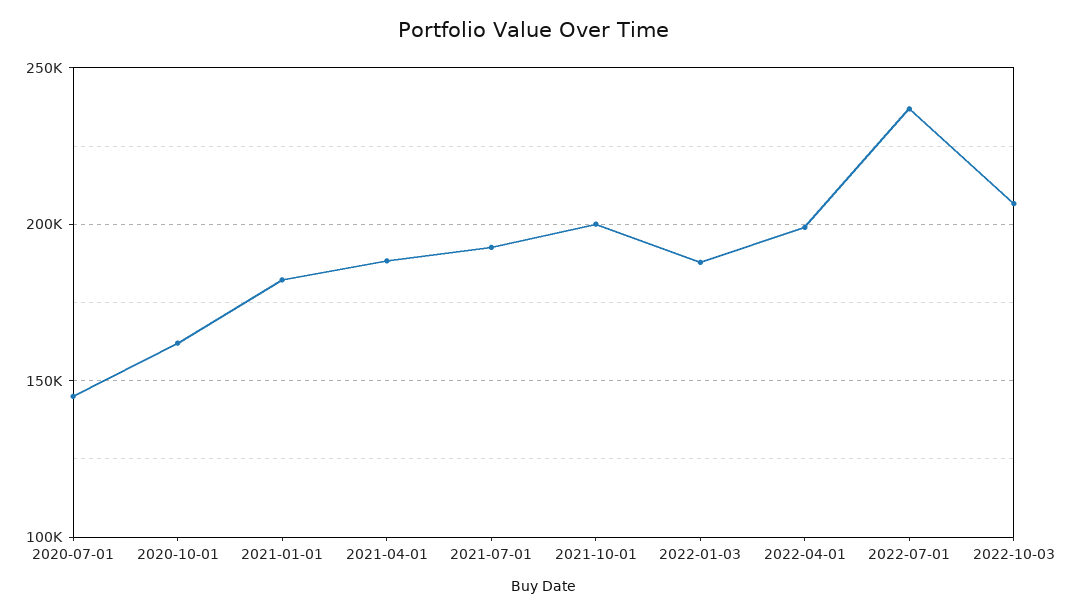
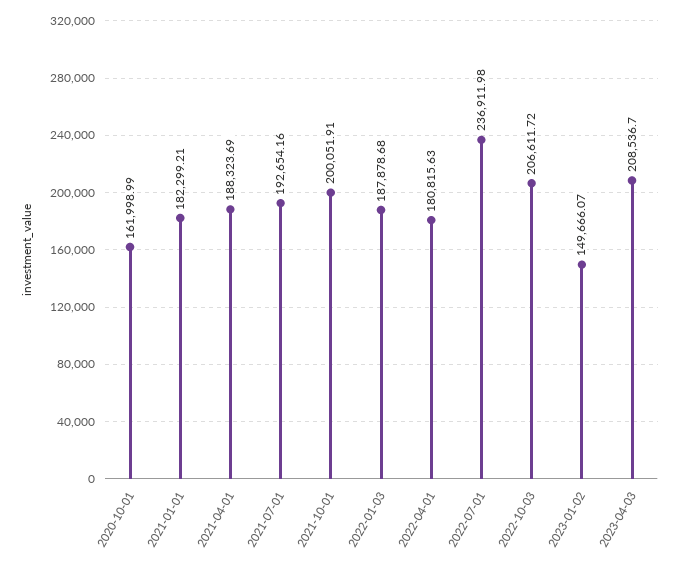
2020-07-01: 145000 -> none
2022-04-01: 200000 -> 180815.63
2023-01-02: none -> 149666.07
2023-04-03: none -> 208536.7

